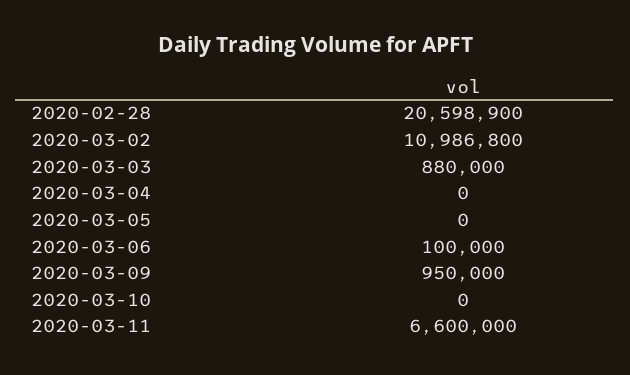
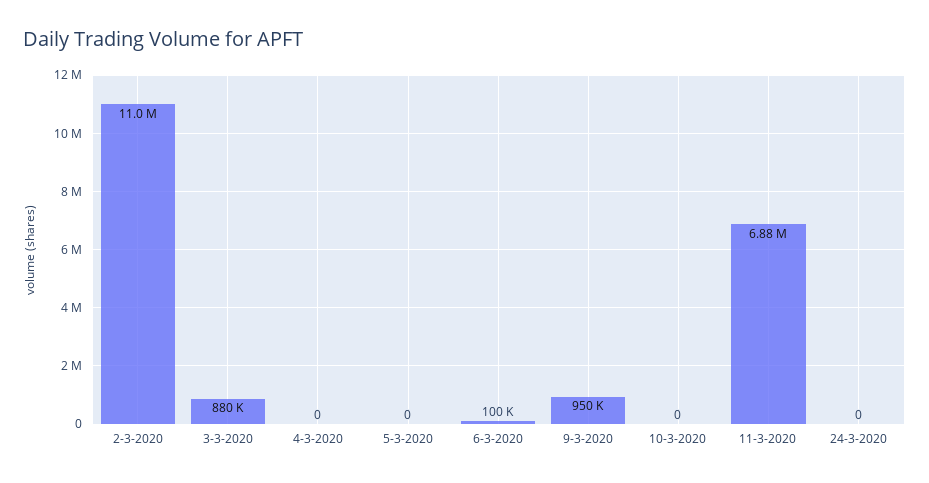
2020-02-28: 20598900 -> none
2020-03-11: 6600000 -> 6880000
24-3-2020: none -> 0

